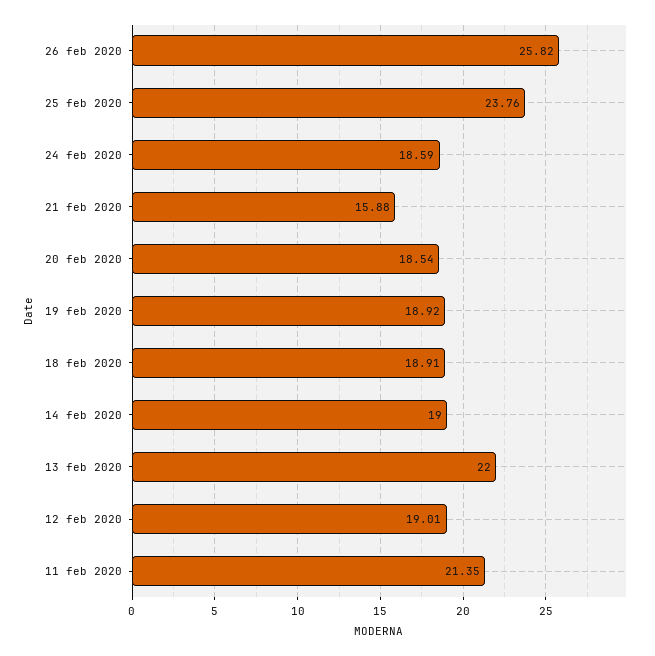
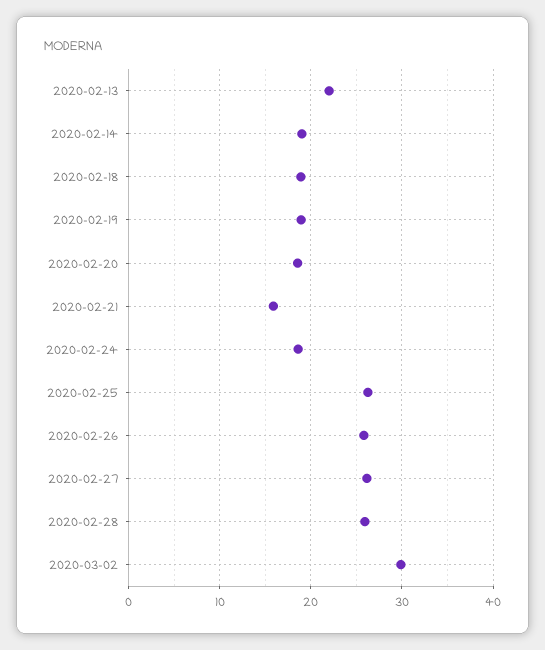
25 feb 2020: 23.76 -> 26
12 feb 2020: 19.01 -> none
11 feb 2020: 21.35 -> none
2020-02-27: none -> 26
2020-02-28: none -> 26
2020-03-02: none -> 30

